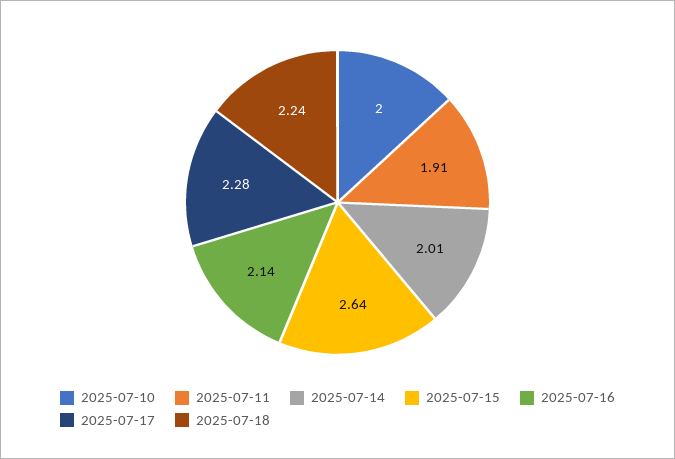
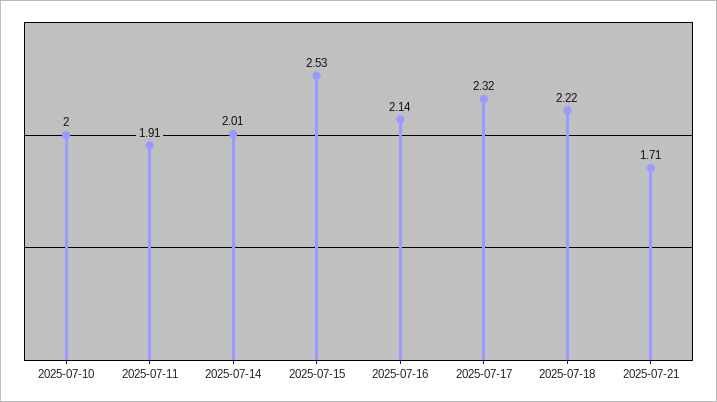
2025-07-15: 2.64 -> 2.53
2025-07-17: 2.28 -> 2.32
2025-07-18: 2.24 -> 2.22
2025-07-21: none -> 1.71

